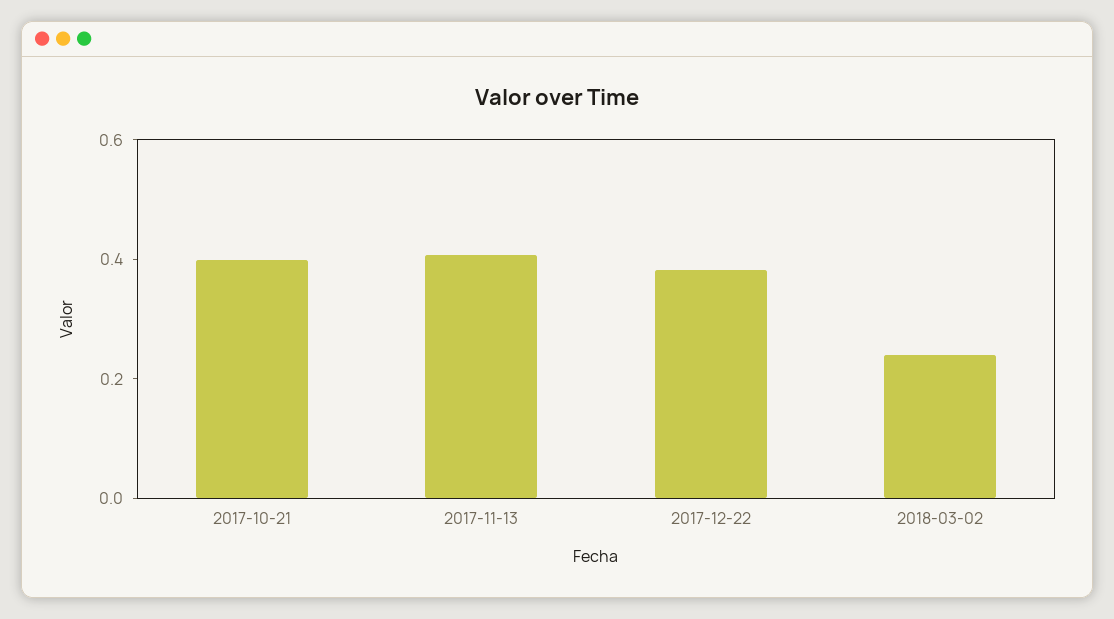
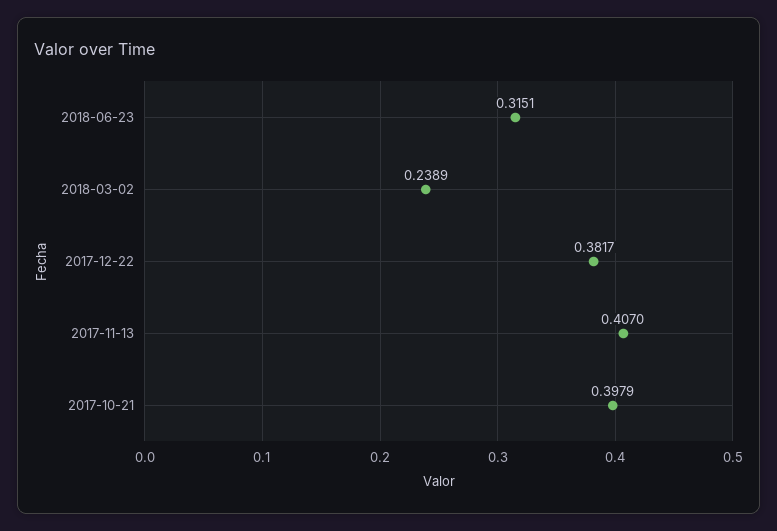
2018-06-23: none -> 0.3151

